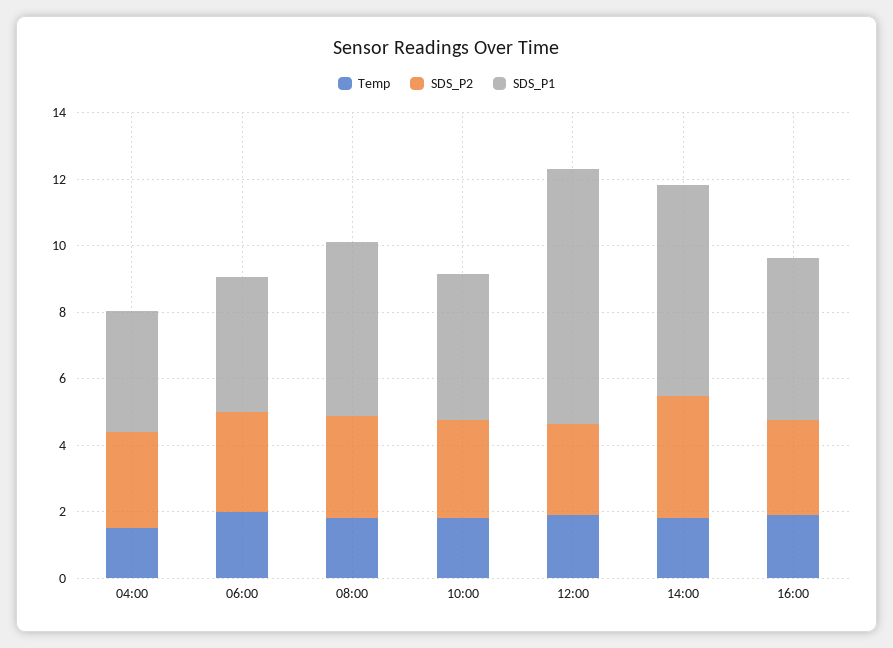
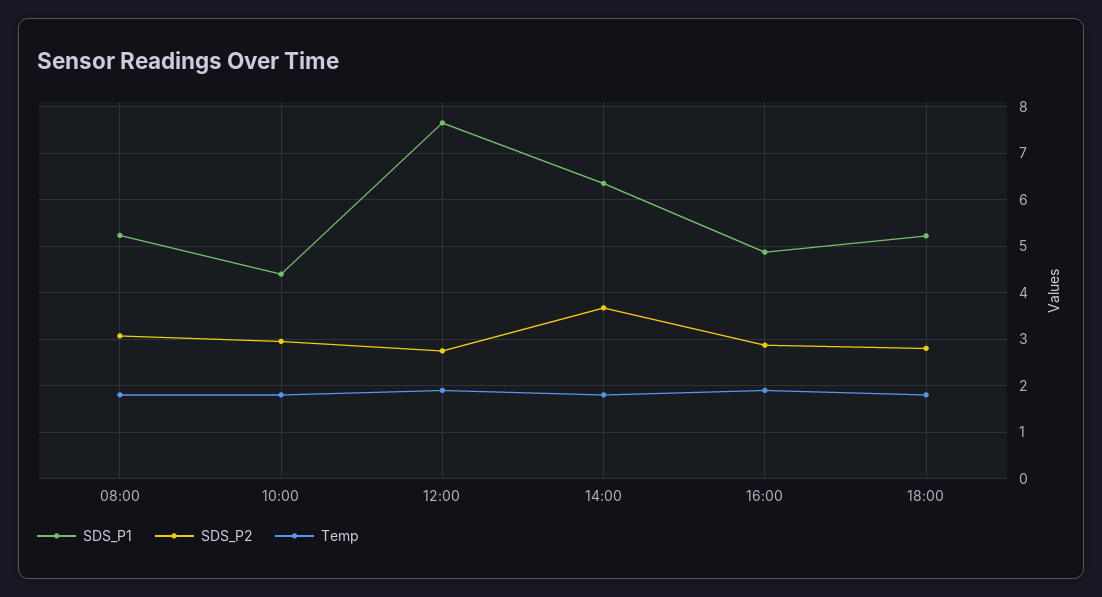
Temp, 04:00: 1.5 -> none
SDS_P2, 04:00: 3 -> none
SDS_P1, 04:00: 3.5 -> none
Temp, 06:00: 2 -> none
SDS_P2, 06:00: 3 -> none
SDS_P1, 06:00: 4 -> none
SDS_P1, 18:00: none -> 5.2
SDS_P2, 18:00: none -> 2.8
Temp, 18:00: none -> 1.8

